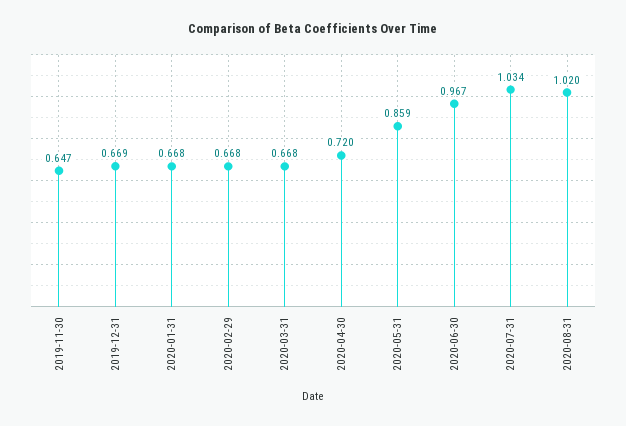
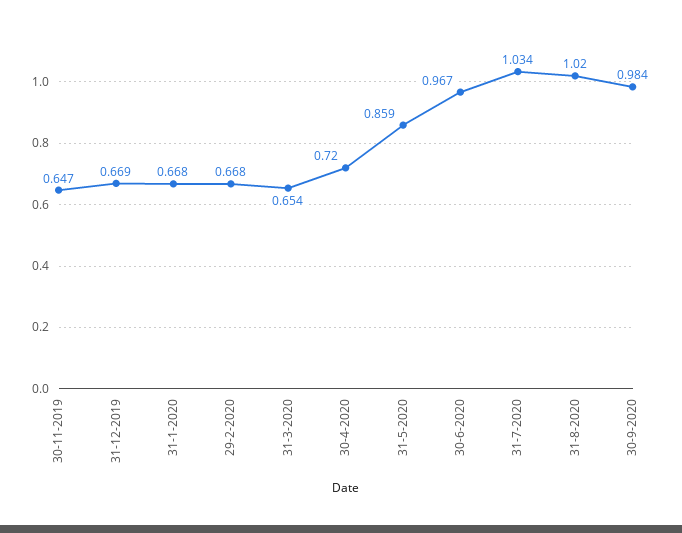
2020-03-31: 0.668 -> 0.654
30-9-2020: none -> 0.984

